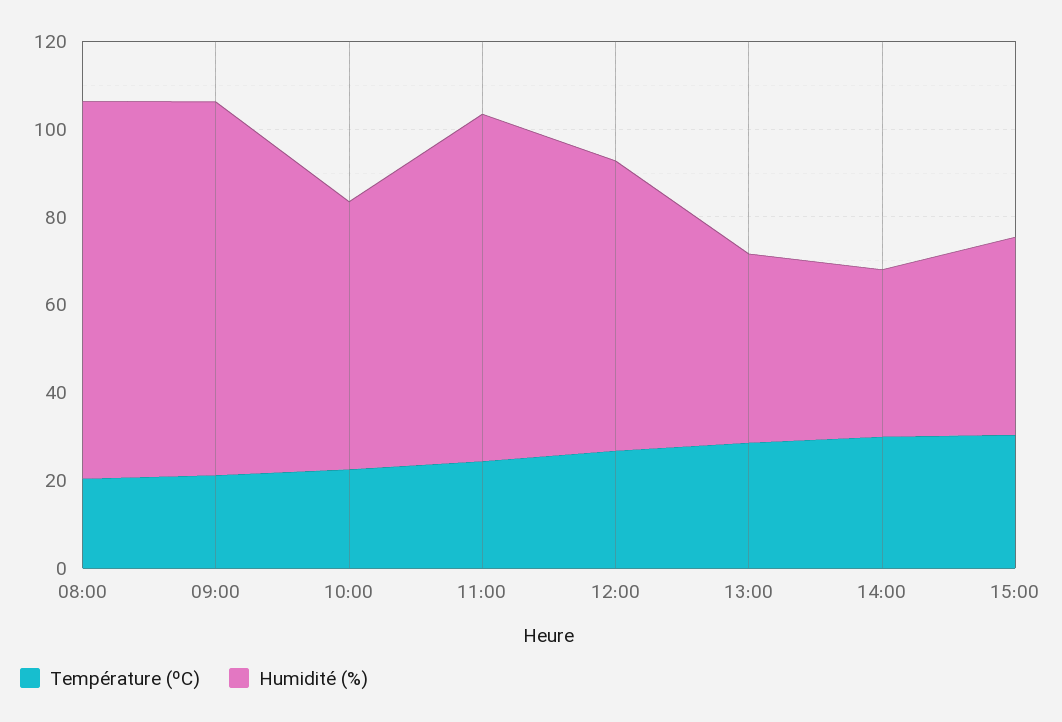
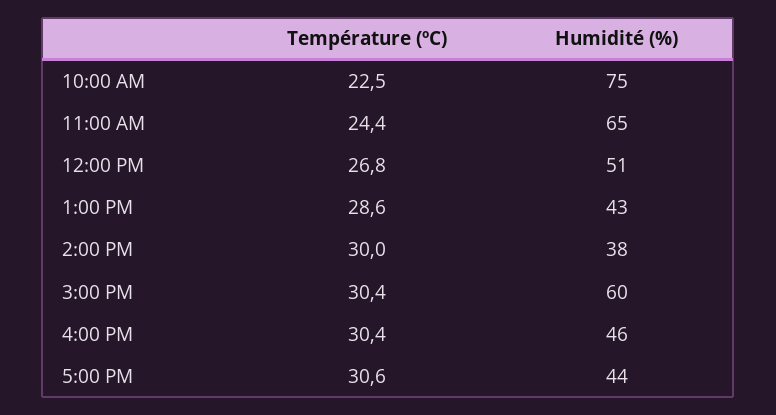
Température (ºC), 08:00: 20 -> none
Humidité (%), 08:00: 85 -> none
Température (ºC), 09:00: 20 -> none
Humidité (%), 09:00: 85 -> none
Humidité (%), 10:00: 60 -> 75
Humidité (%), 11:00: 80 -> 65
Humidité (%), 12:00: 65 -> 51
Humidité (%), 15:00: 45 -> 60
Température (ºC), 4:00 PM: none -> 30.4
Humidité (%), 4:00 PM: none -> 46
Température (ºC), 5:00 PM: none -> 30.6
Humidité (%), 5:00 PM: none -> 44

